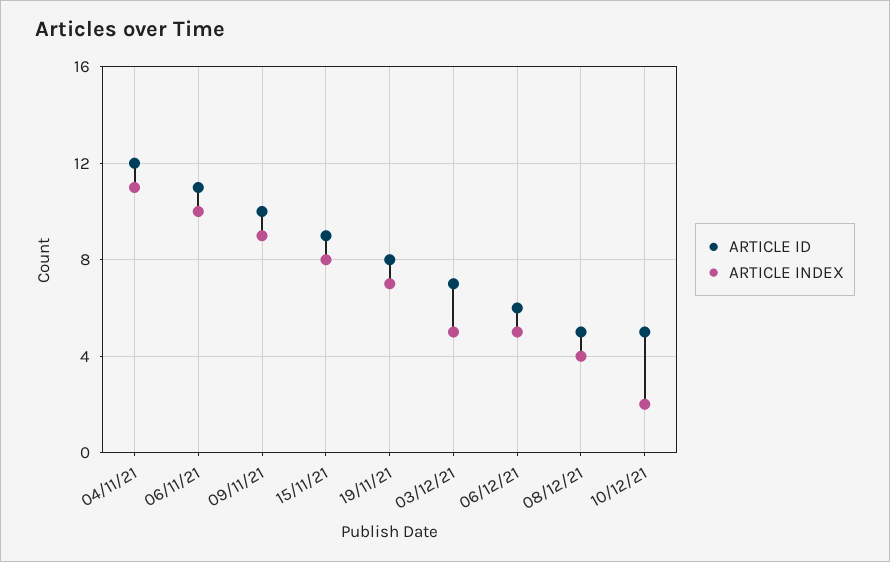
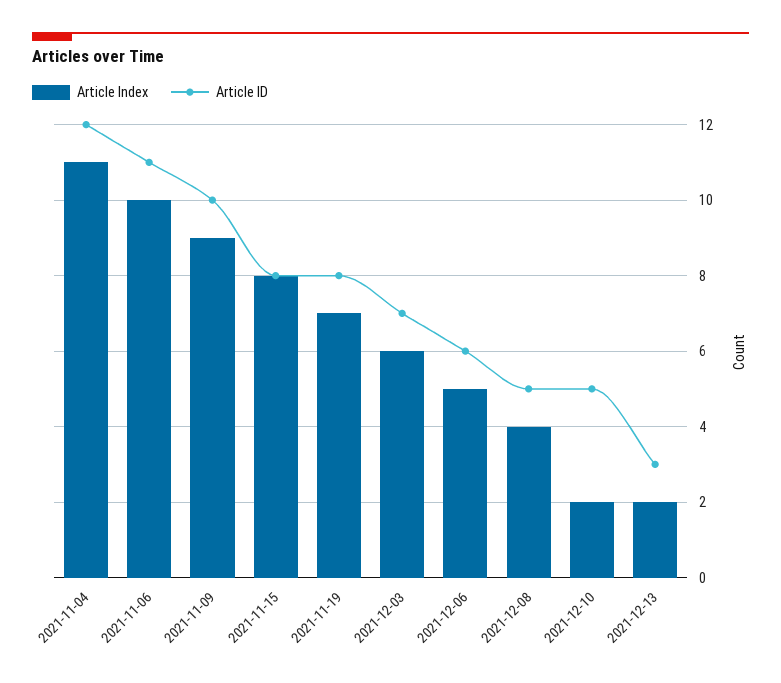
ARTICLE ID, 15/11/21: 9 -> 8
ARTICLE INDEX, 03/12/21: 5 -> 6
ARTICLE INDEX, 2021-12-13: none -> 2
ARTICLE ID, 2021-12-13: none -> 3

